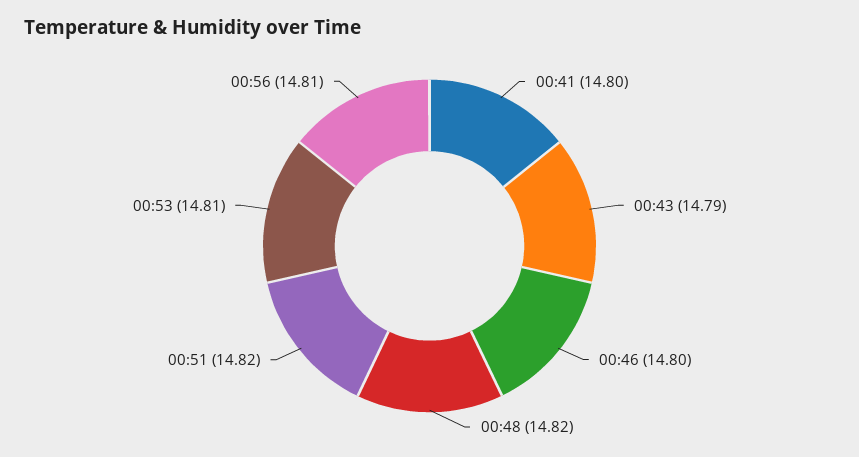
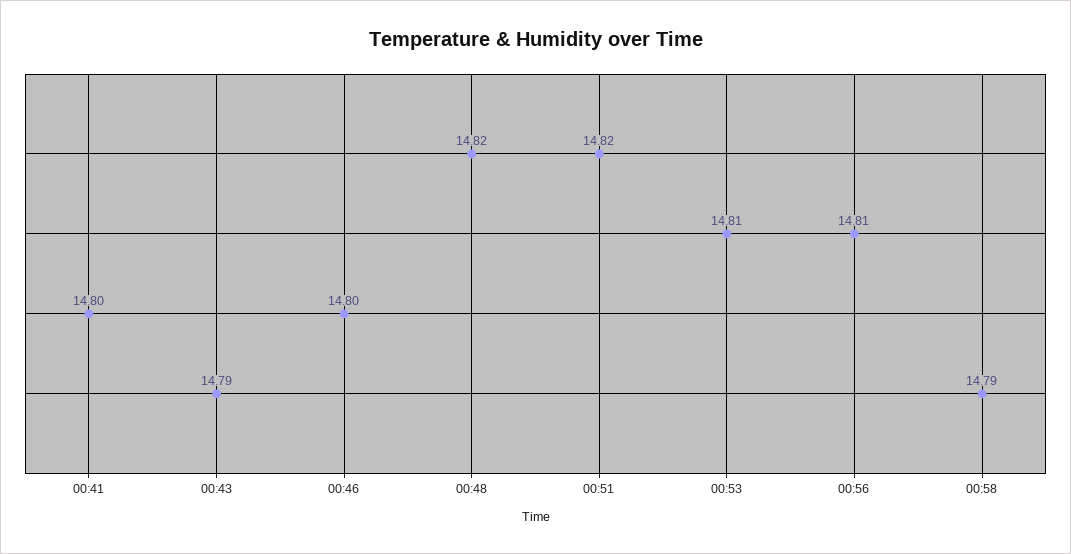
00:58: none -> 14.79

